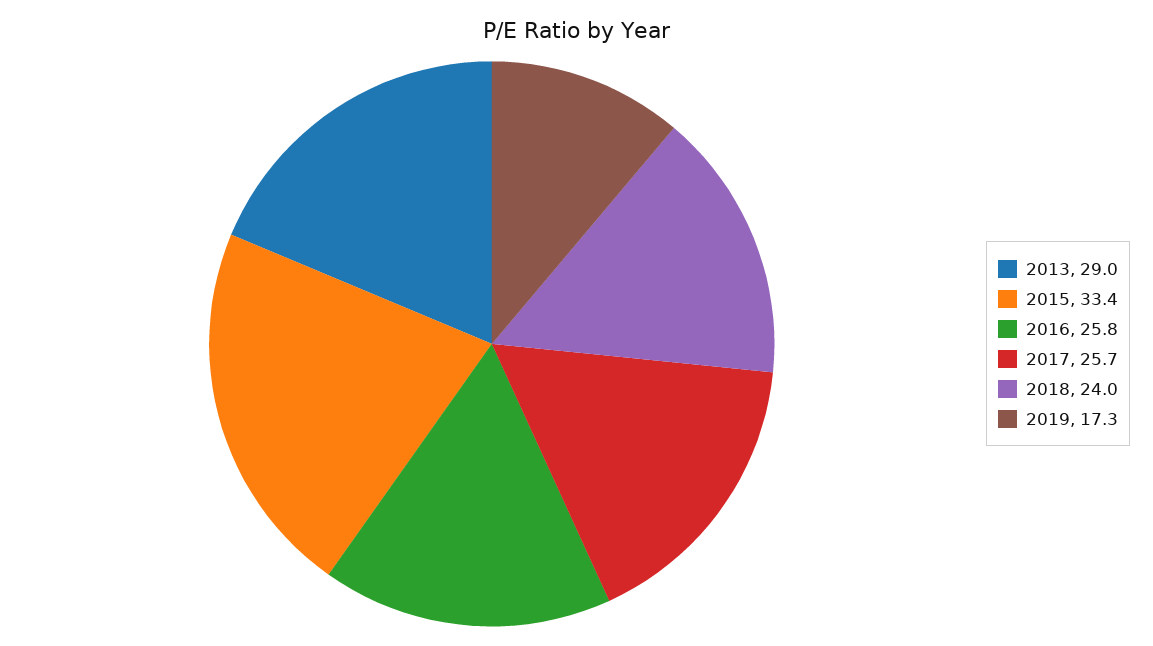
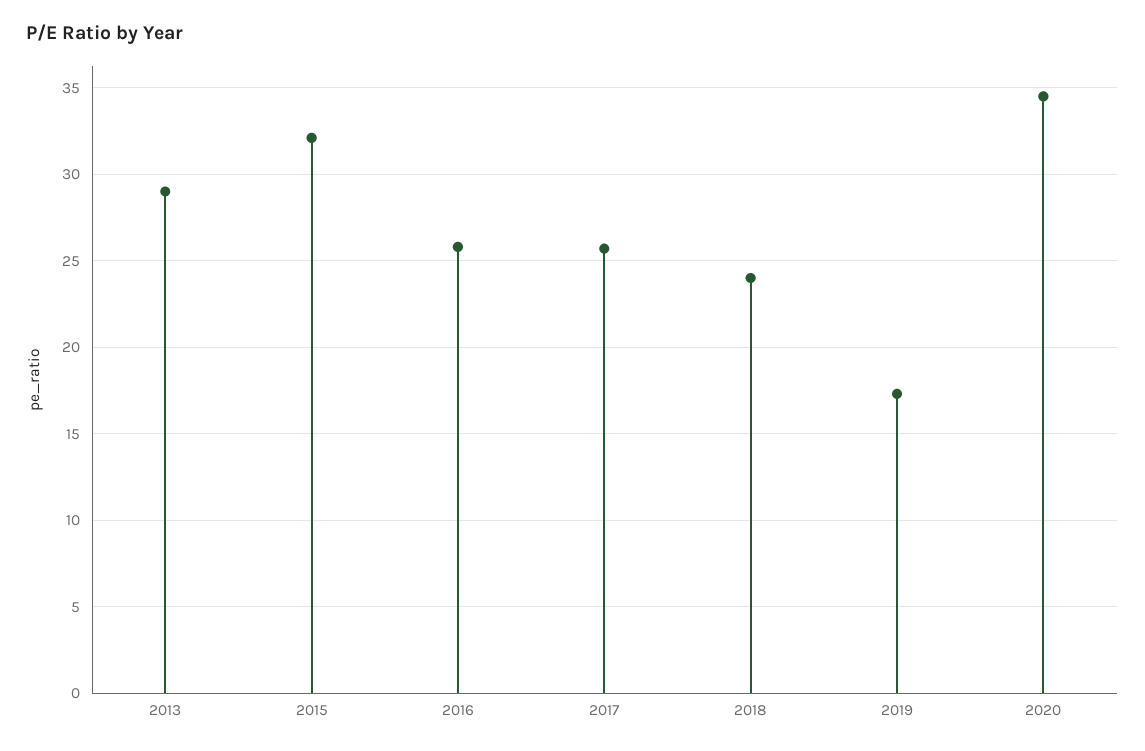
2015: 33.4 -> 32
2020: none -> 34.5

